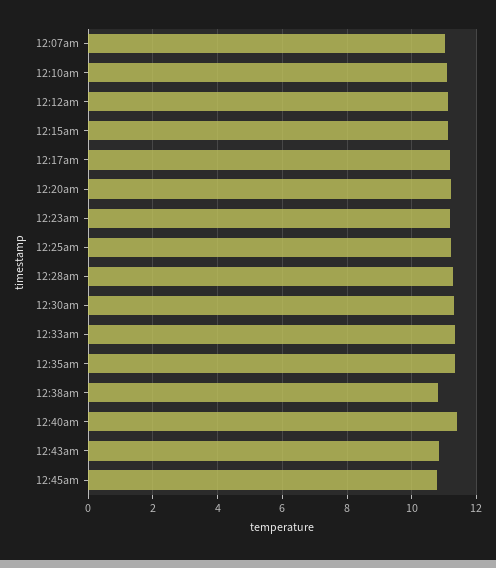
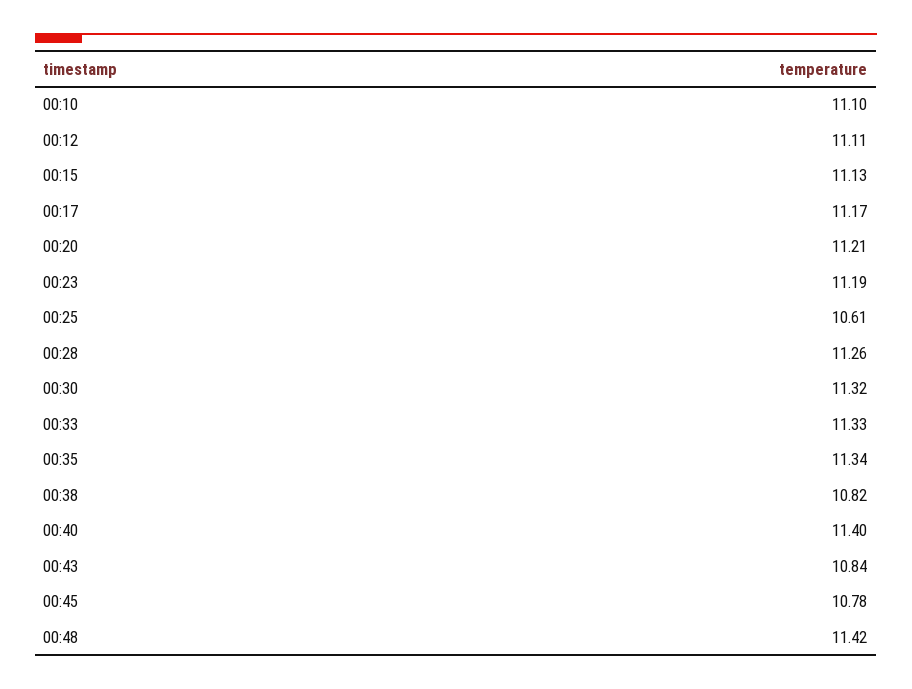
12:07am: 11 -> none
12:25am: 11.2 -> 10.61
00:48: none -> 11.42

